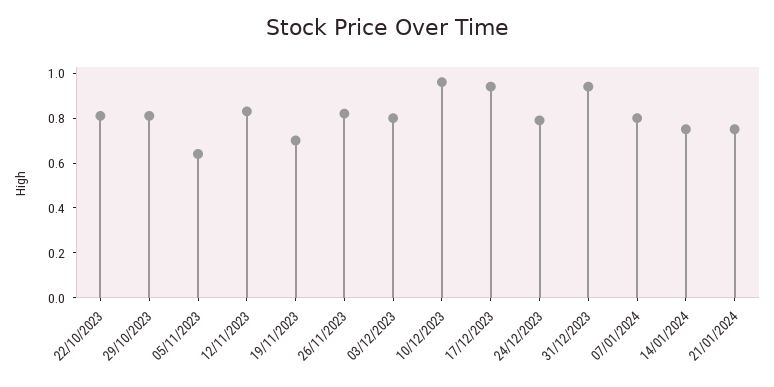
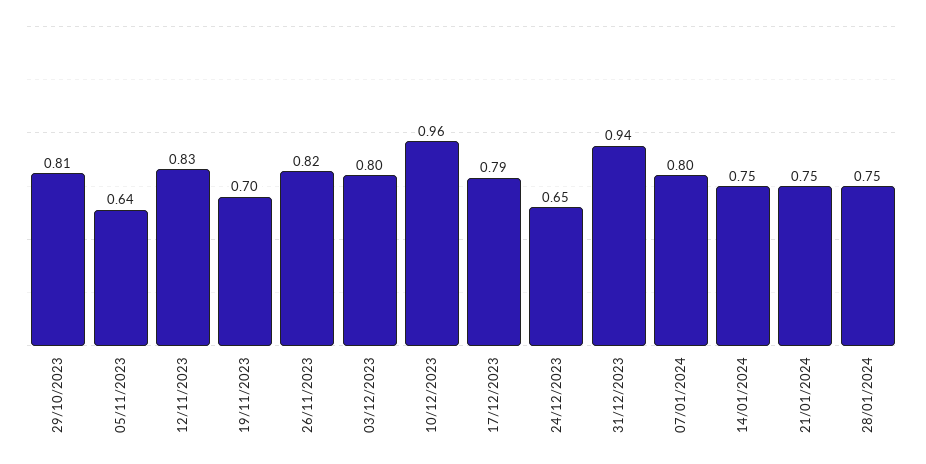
22/10/2023: 0.8 -> none
17/12/2023: 0.95 -> 0.79
24/12/2023: 0.8 -> 0.65
28/01/2024: none -> 0.75

